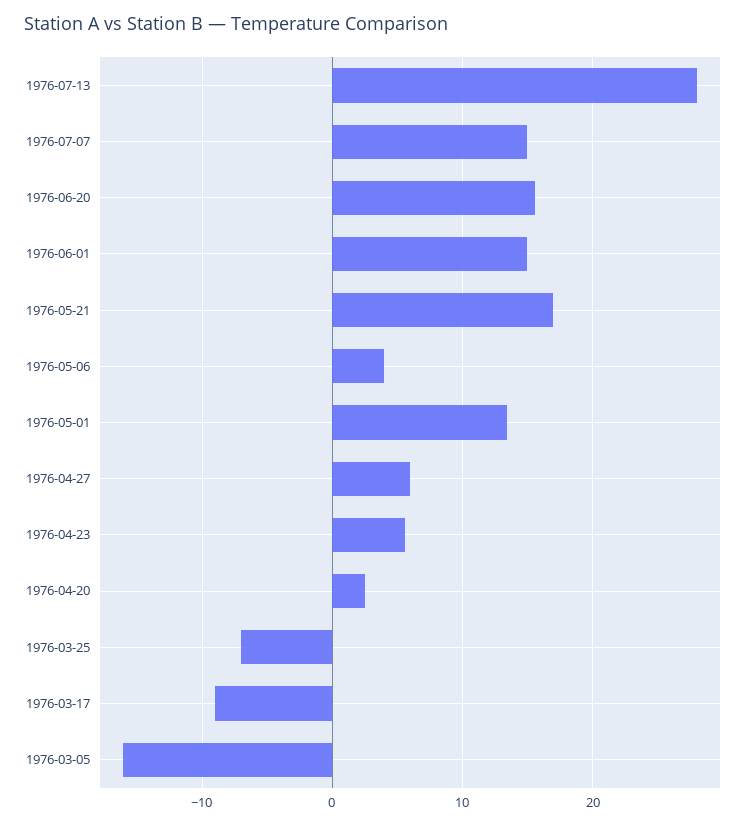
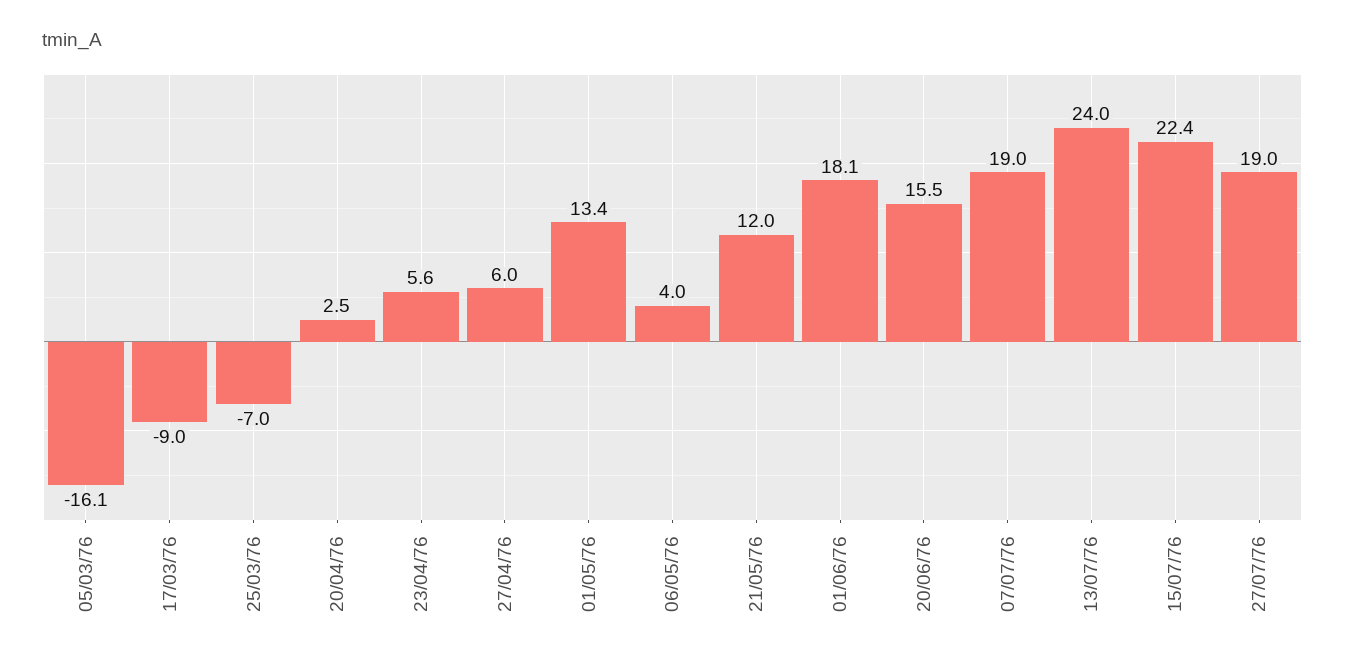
1976-07-13: 28 -> 24
1976-07-07: 15 -> 19
1976-06-01: 15 -> 18.1
1976-05-21: 17 -> 12
15/07/76: none -> 22.4
27/07/76: none -> 19

